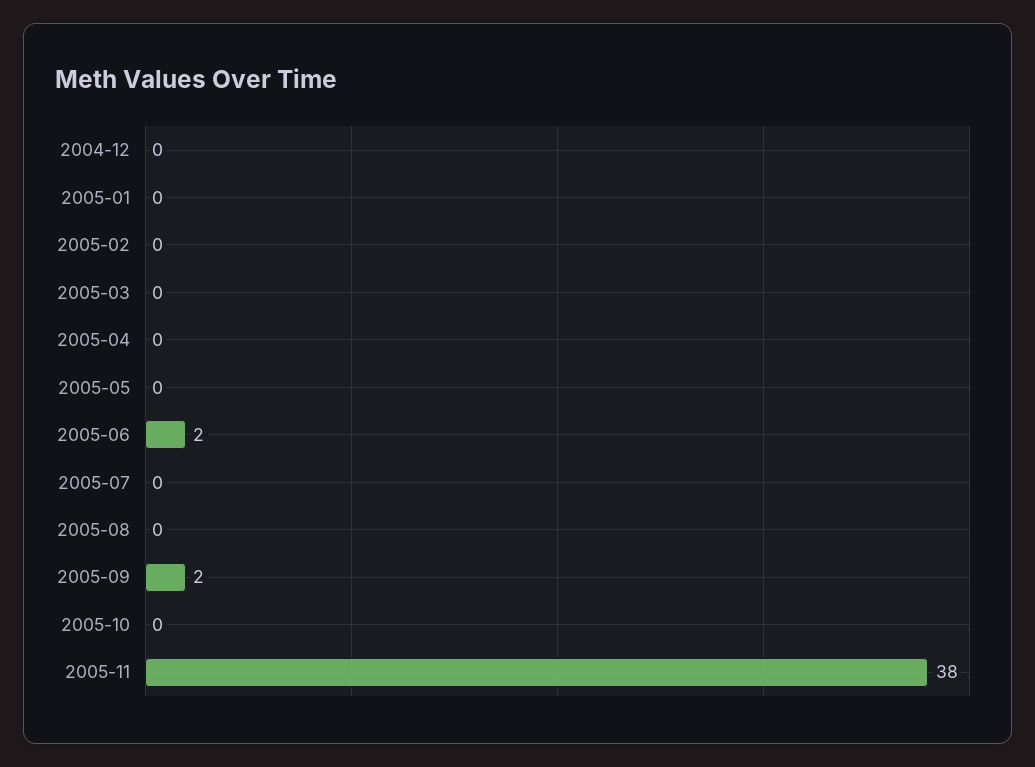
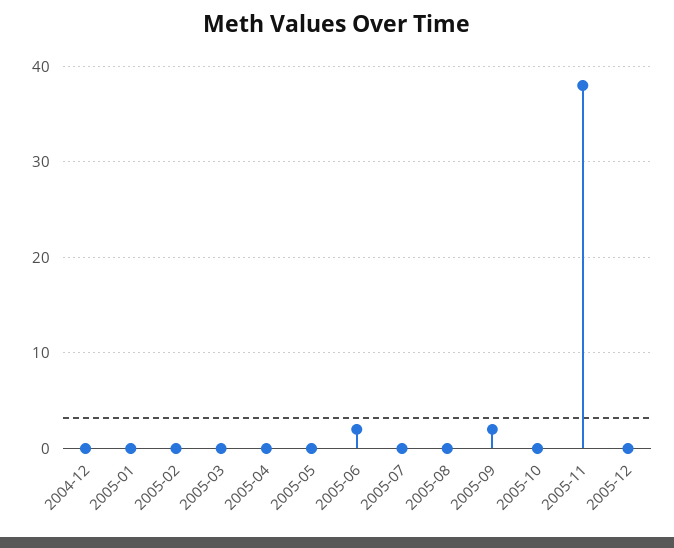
2005-12: none -> 0

